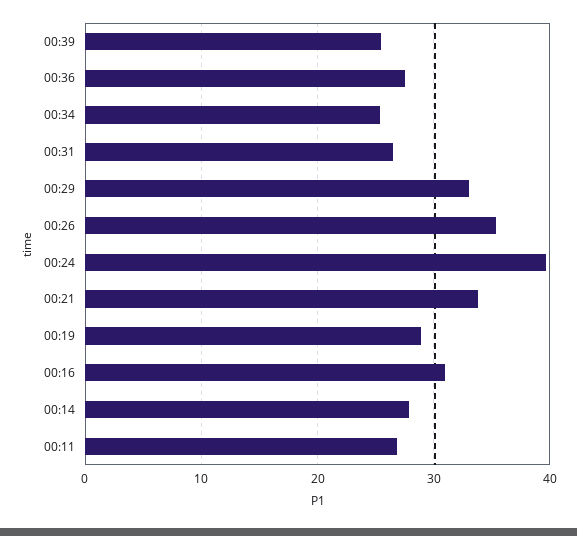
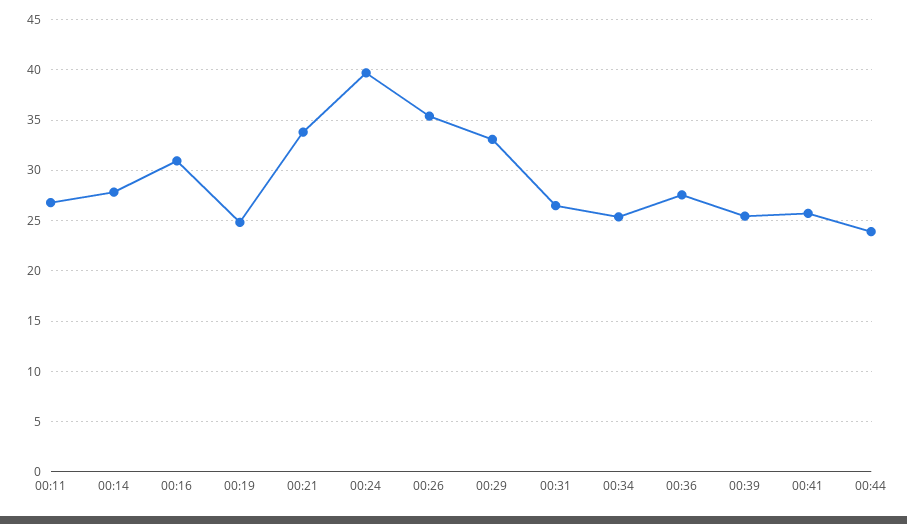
00:19: 29 -> 25
00:41: none -> 26
00:44: none -> 24

